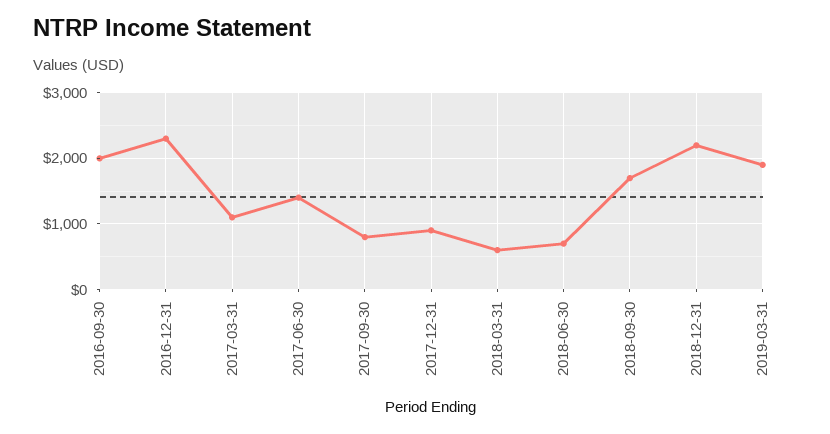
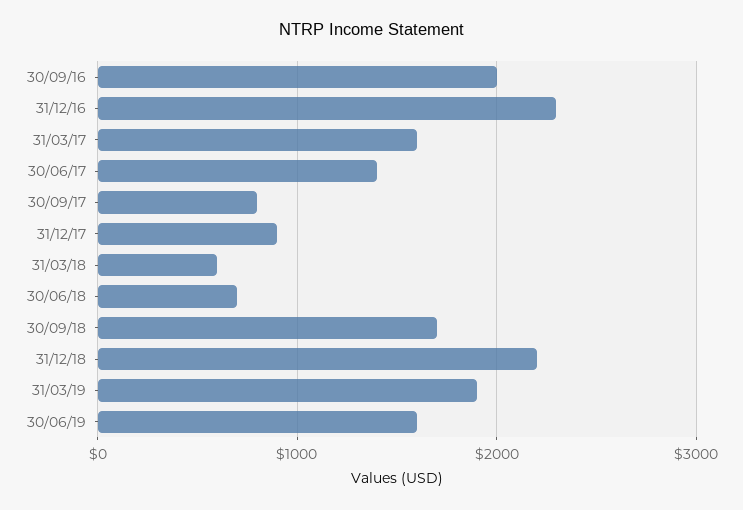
2017-03-31: 1100 -> 1600
30/06/19: none -> 1600

